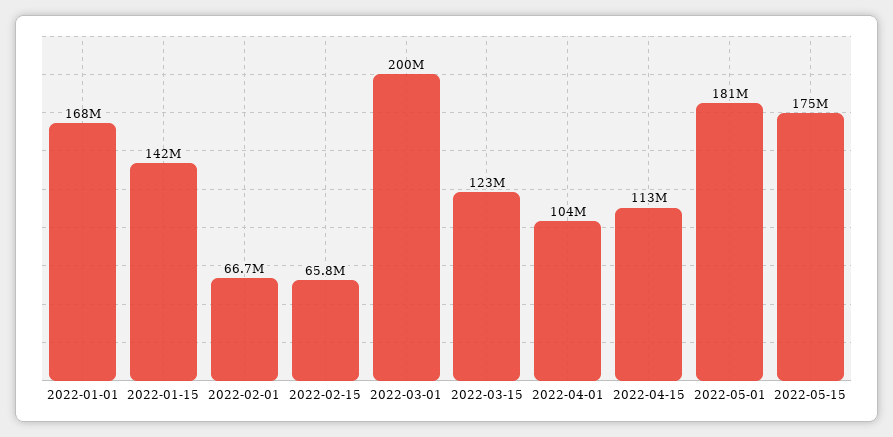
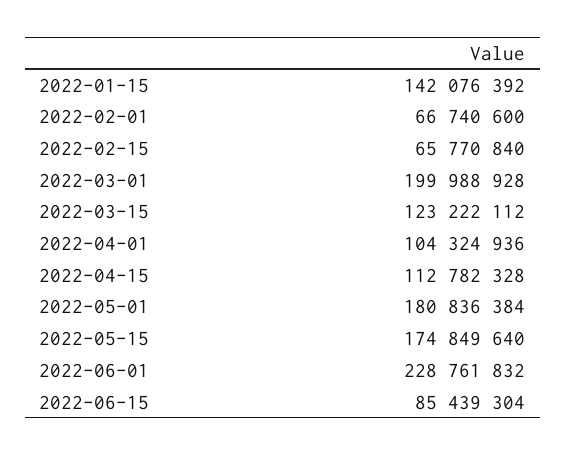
2022-01-01: 168000000 -> none
2022-06-01: none -> 228761832
2022-06-15: none -> 85439304

